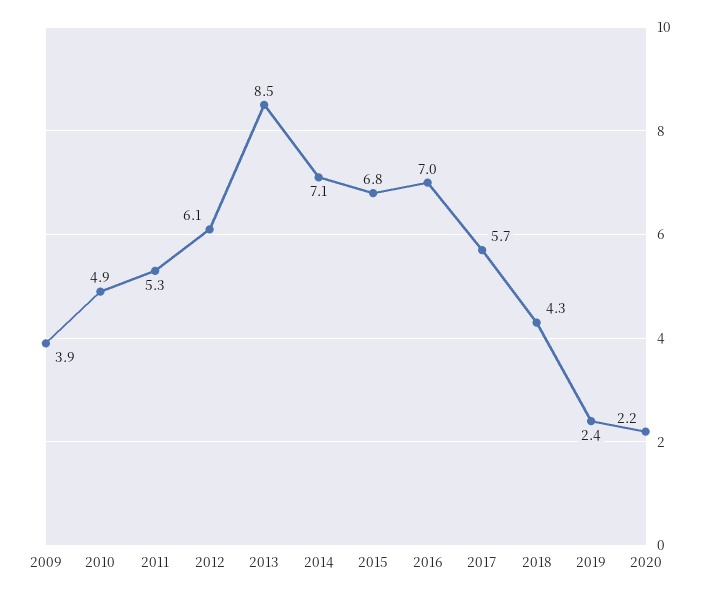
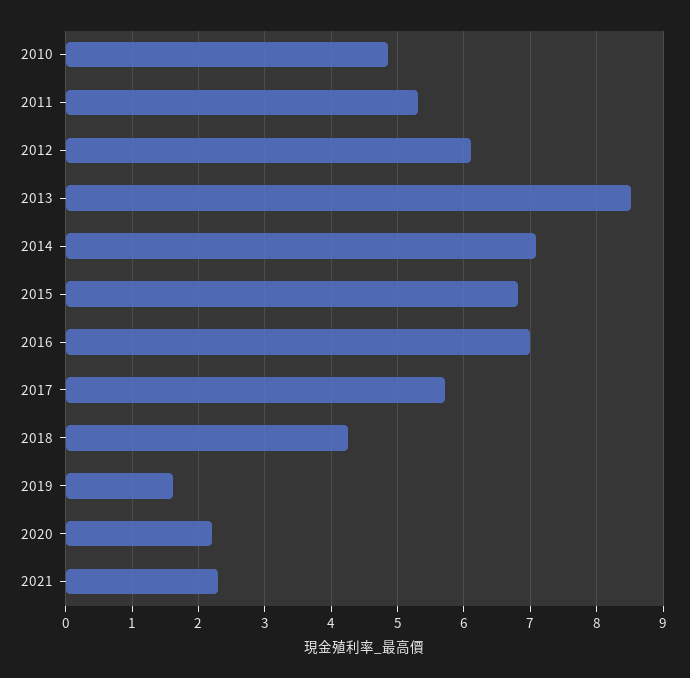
2009: 3.9 -> none
2019: 2.4 -> 1.6
2021: none -> 2.3

